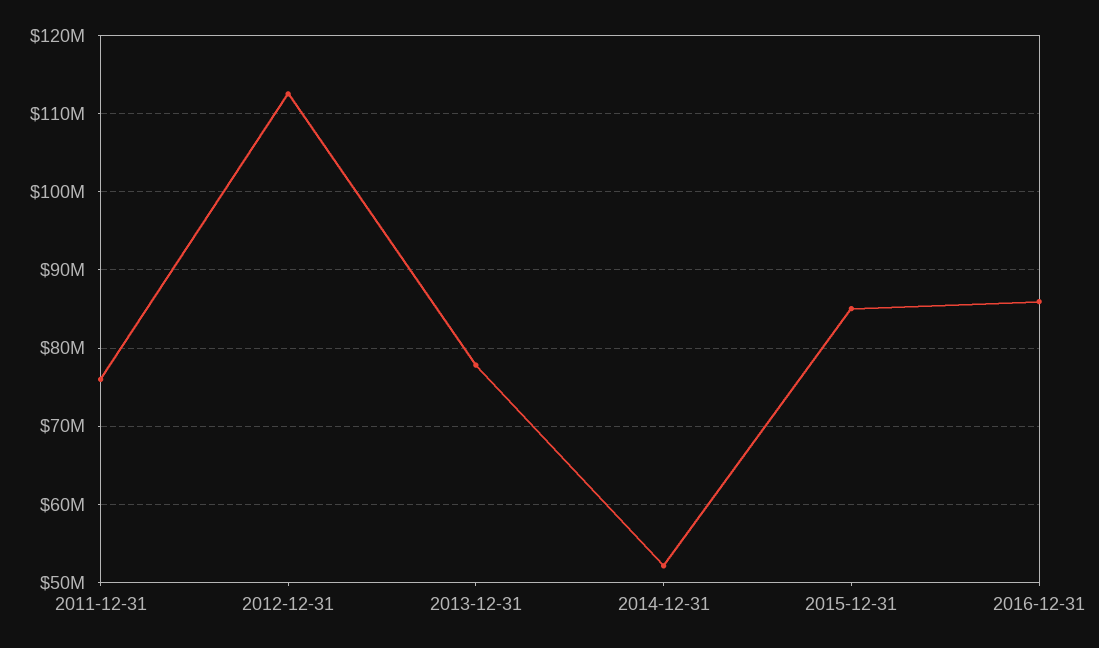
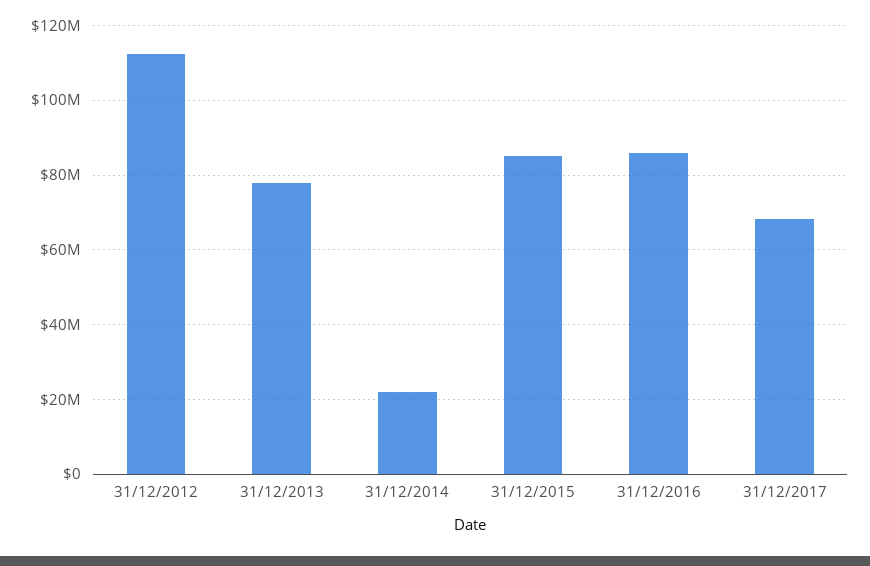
2011-12-31: 76000000 -> none
2014-12-31: 52000000 -> 22000000
31/12/2017: none -> 68000000

